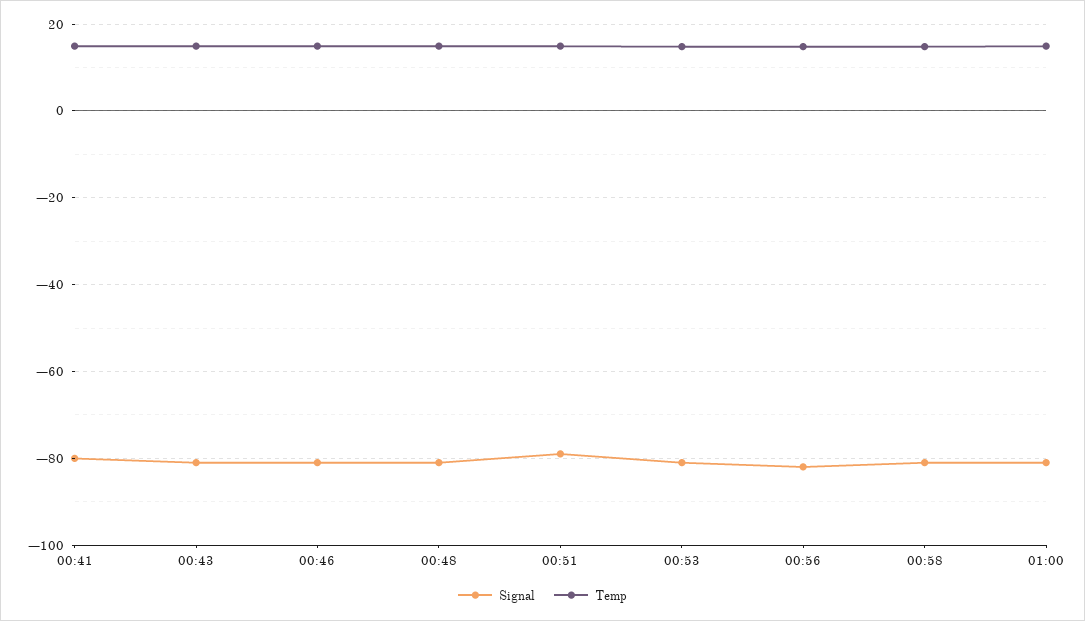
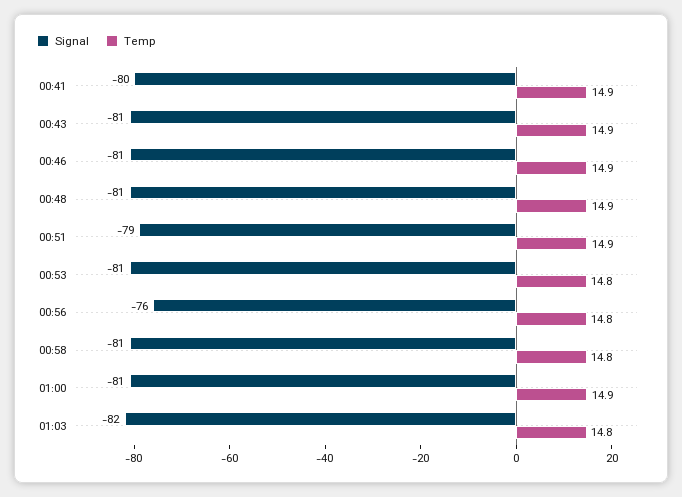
Signal, 00:56: -82 -> -76
Signal, 01:03: none -> -82
Temp, 01:03: none -> 14.8

